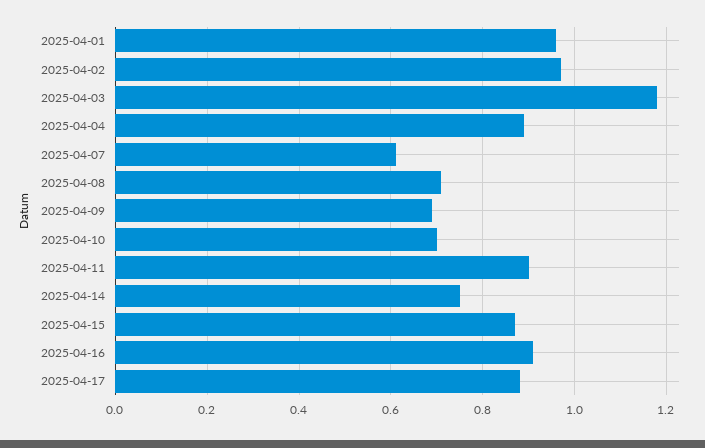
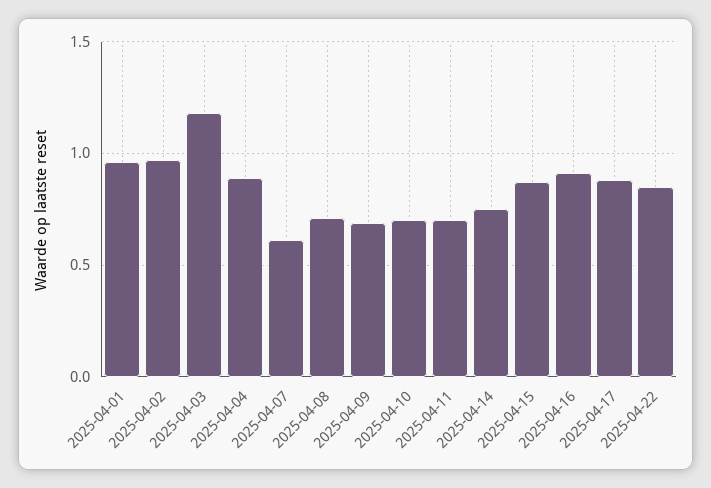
2025-04-11: 0.9 -> 0.7
2025-04-22: none -> 0.85

